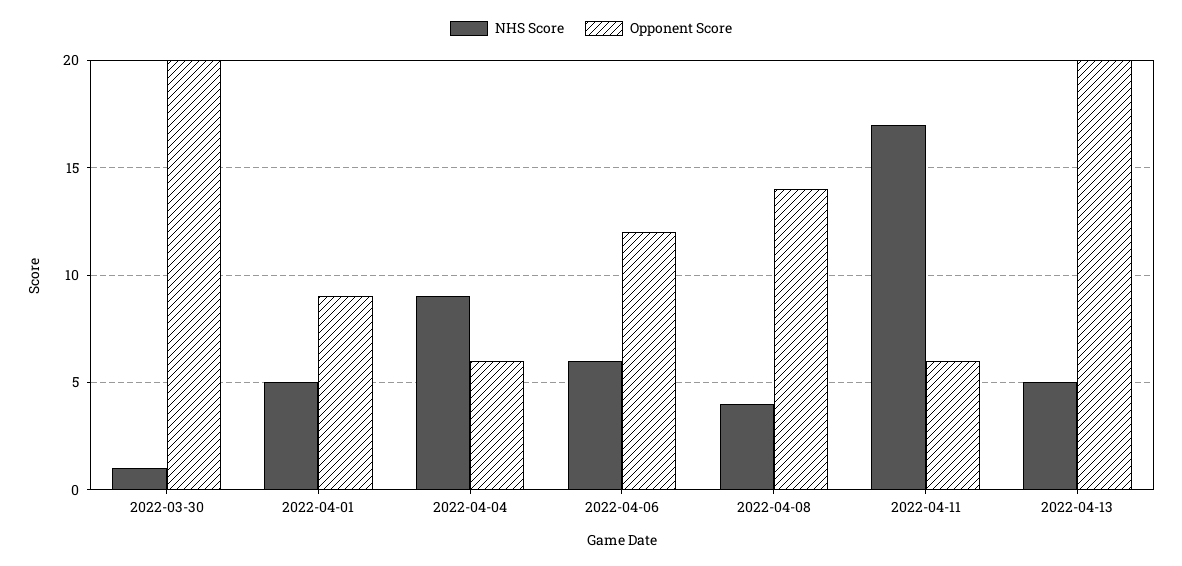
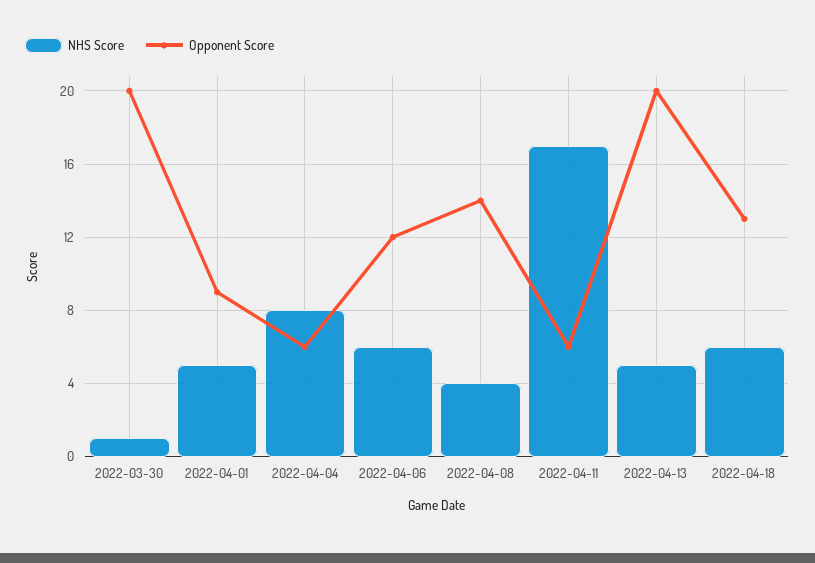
NHS Score, 2022-04-04: 9 -> 8
NHS Score, 2022-04-18: none -> 6
Opponent Score, 2022-04-18: none -> 13

